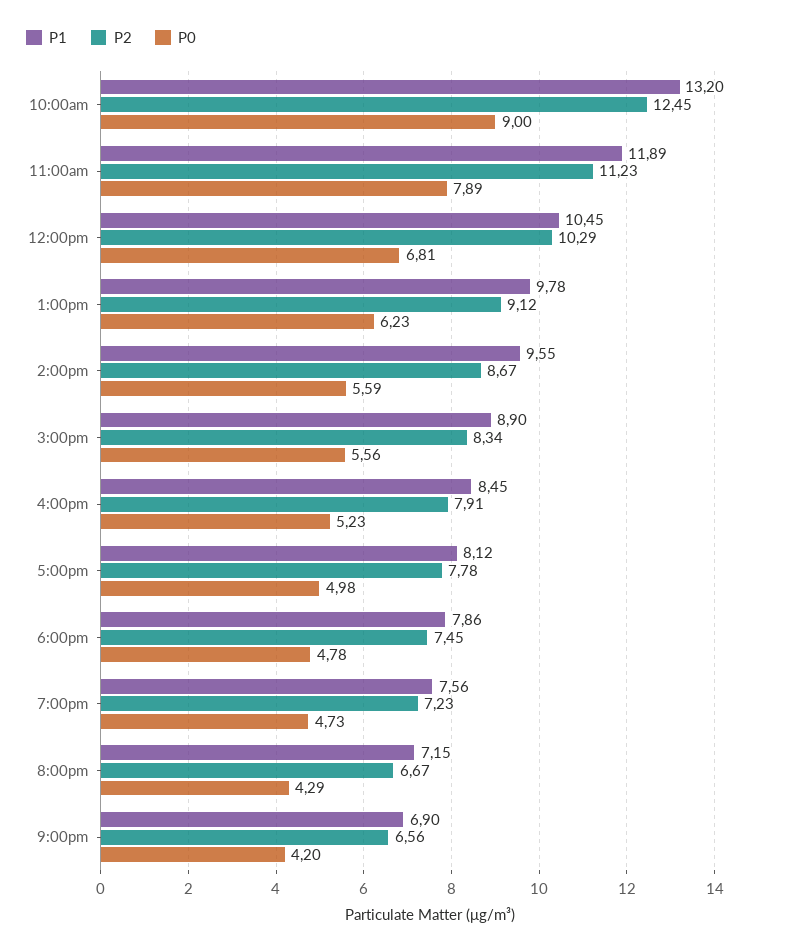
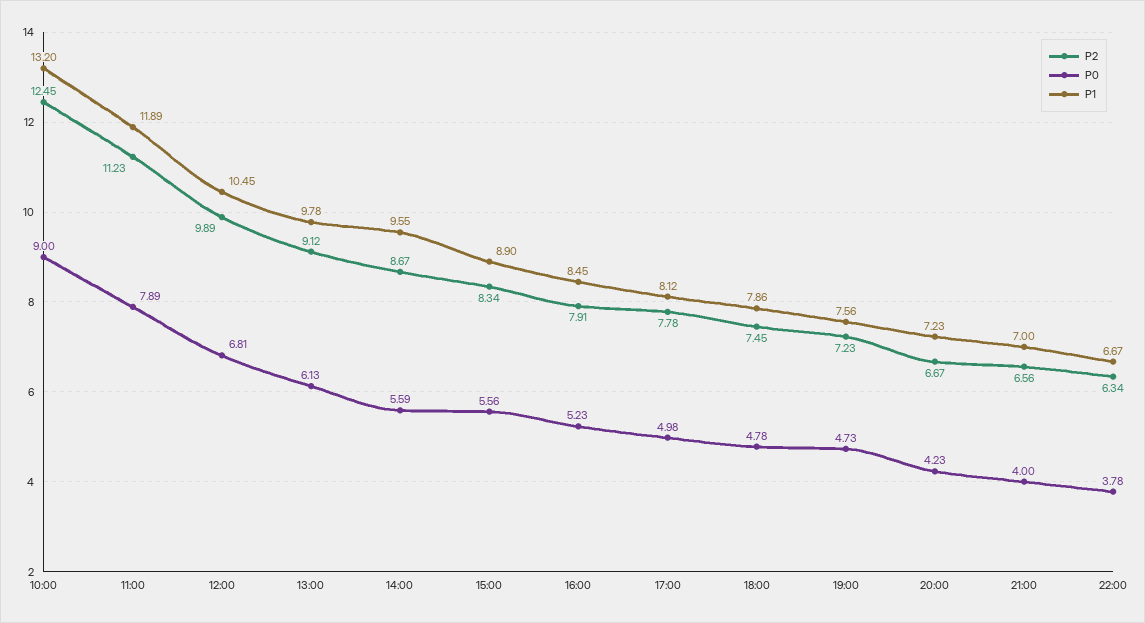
P2, 12:00pm: 10.29 -> 9.89
P0, 1:00pm: 6.23 -> 6.13
P1, 8:00pm: 7.15 -> 7.23
P0, 8:00pm: 4.29 -> 4.23
P1, 9:00pm: 6.9 -> 7
P0, 9:00pm: 4.2 -> 4
P2, 22:00: none -> 6.34
P0, 22:00: none -> 3.78
P1, 22:00: none -> 6.67

